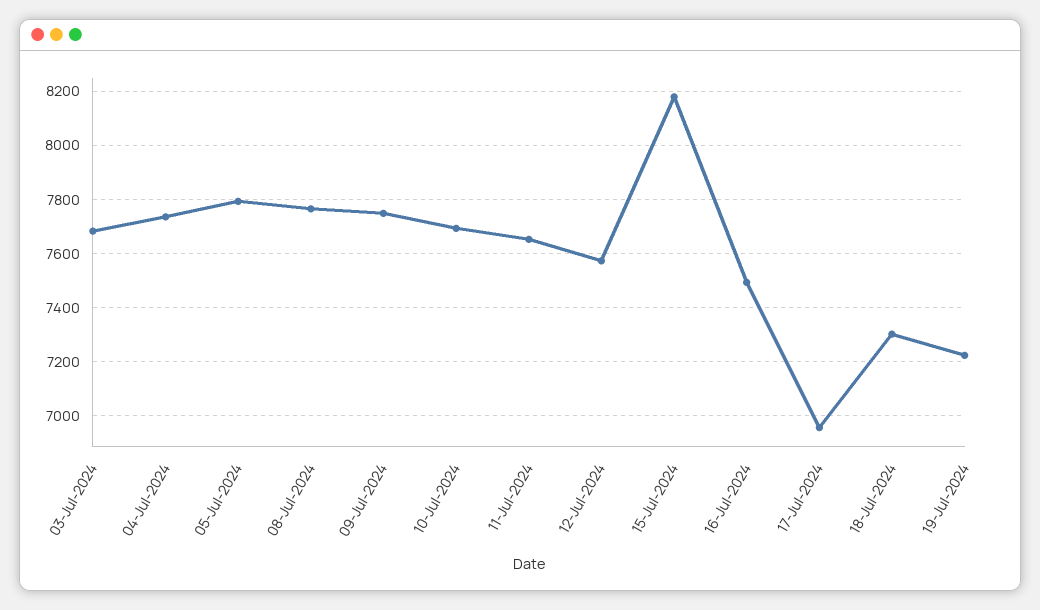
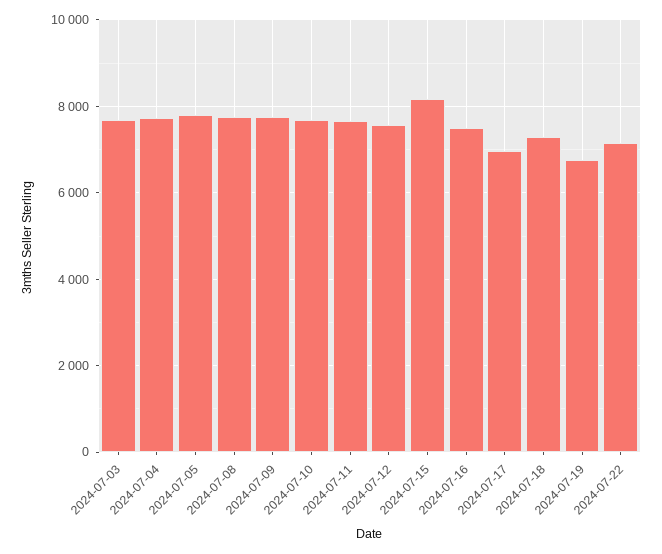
19-Jul-2024: 7225 -> 6800
2024-07-22: none -> 7200

